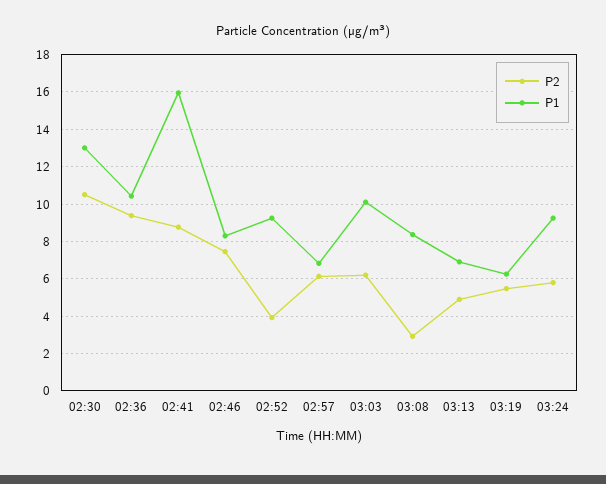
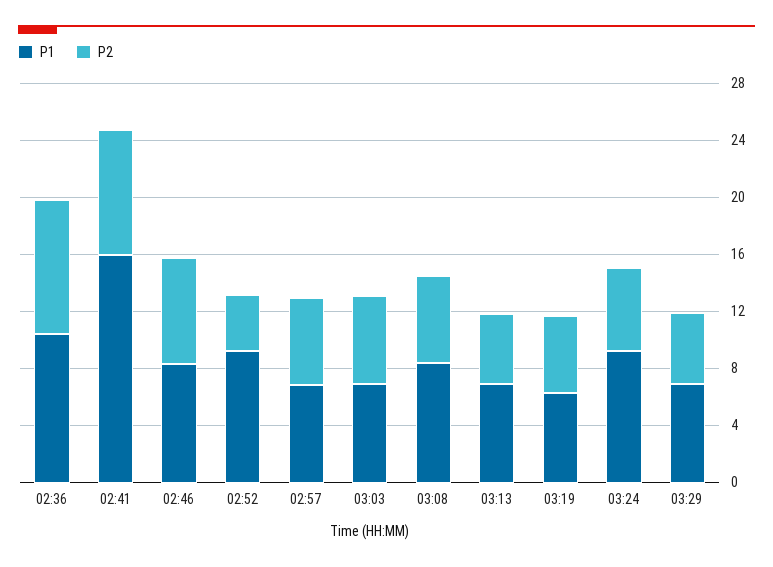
P2, 02:30: 10.5 -> none
P1, 02:30: 13 -> none
P1, 03:03: 10 -> 7
P2, 03:08: 3 -> 6
P1, 03:29: none -> 7
P2, 03:29: none -> 5

